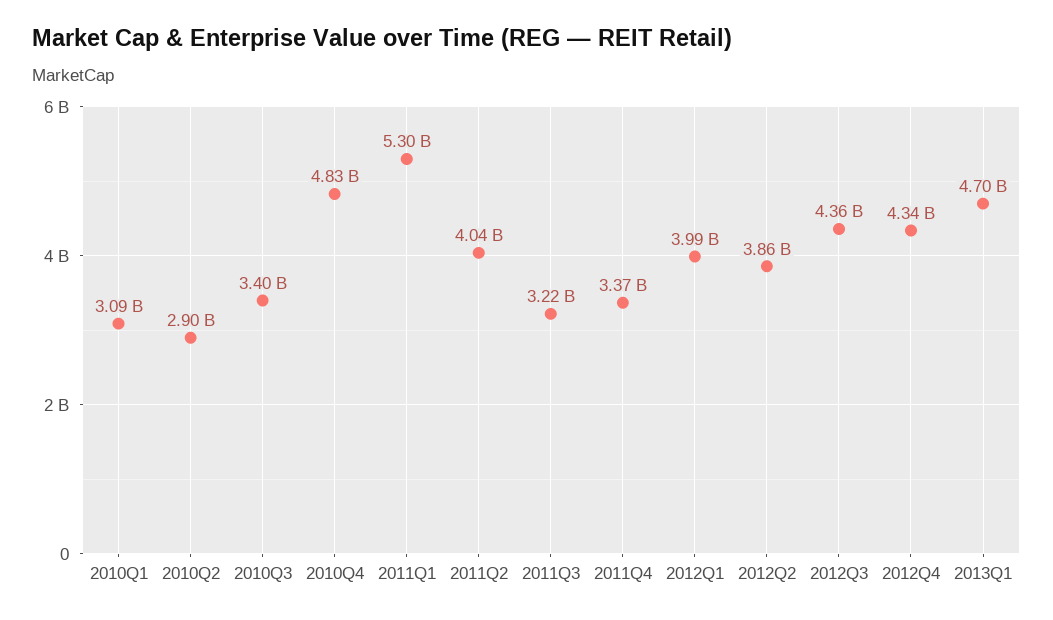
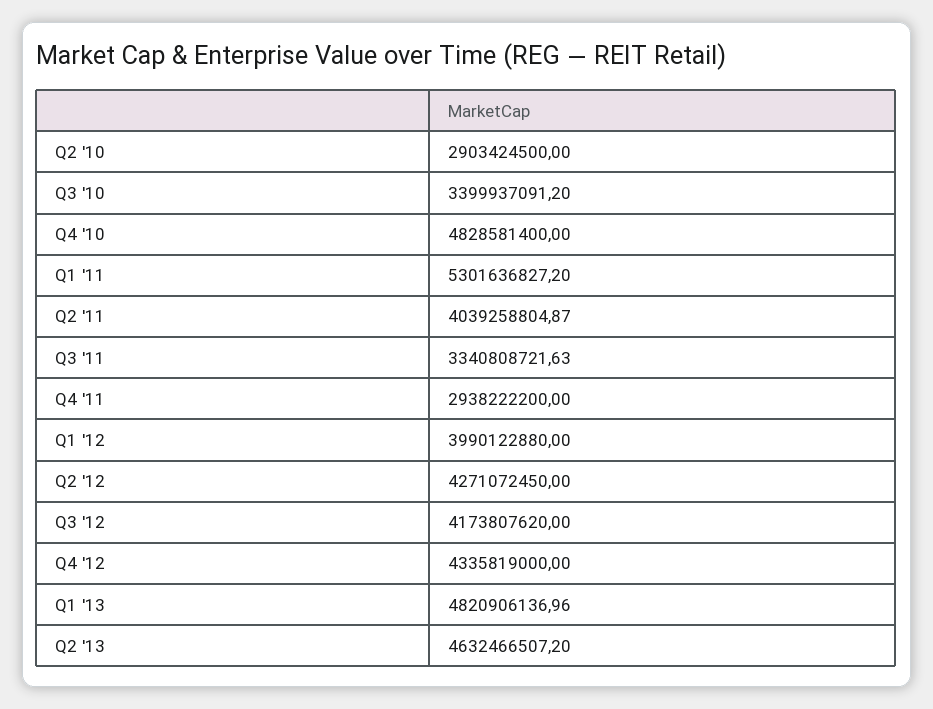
2010Q1: 3090000000 -> none
2011Q3: 3220000000 -> 3340808721.63
2011Q4: 3370000000 -> 2938222200
2012Q2: 3860000000 -> 4271072450
2012Q3: 4360000000 -> 4173807620
2013Q1: 4700000000 -> 4820906136.96
Q2 '13: none -> 4632466507.2

